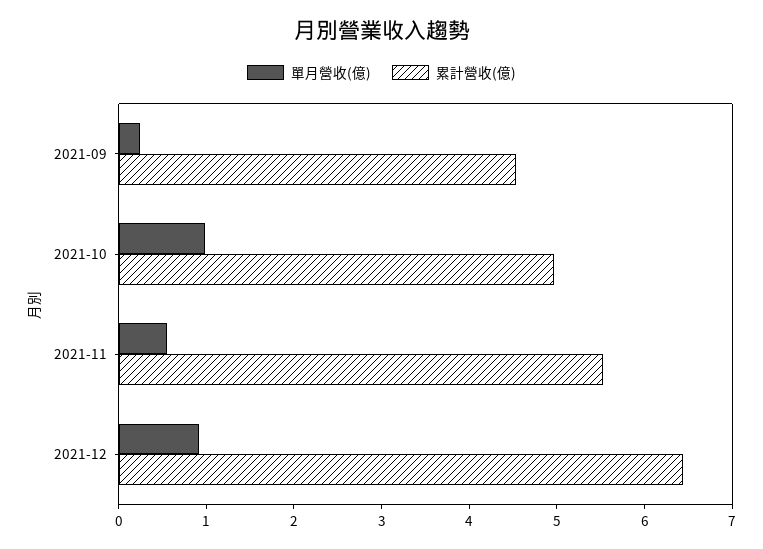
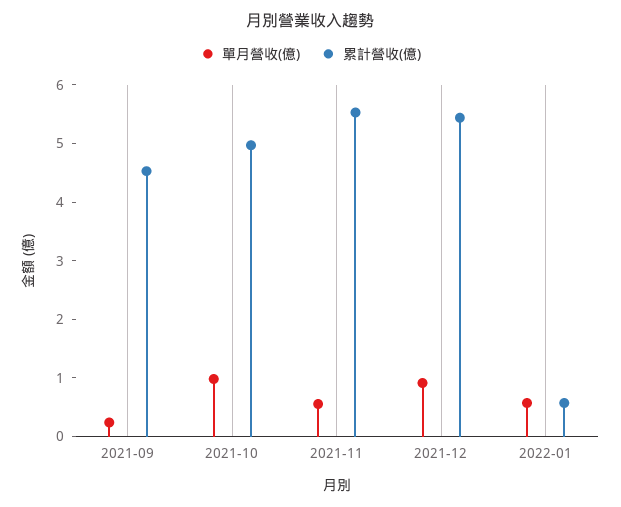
累計營收(億), 2021-12: 6.4 -> 5.4
單月營收(億), 2022-01: none -> 0.6
累計營收(億), 2022-01: none -> 0.6

